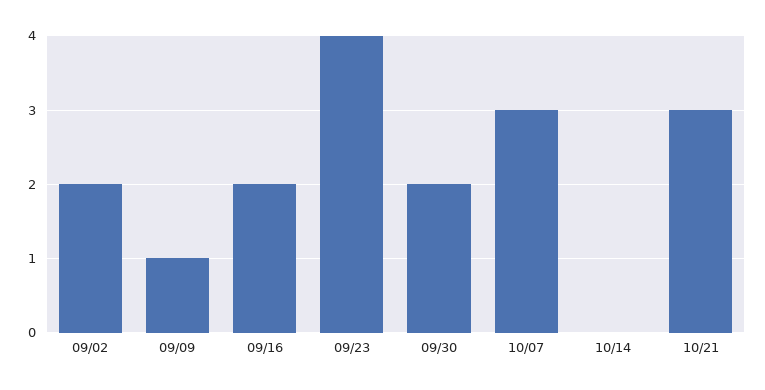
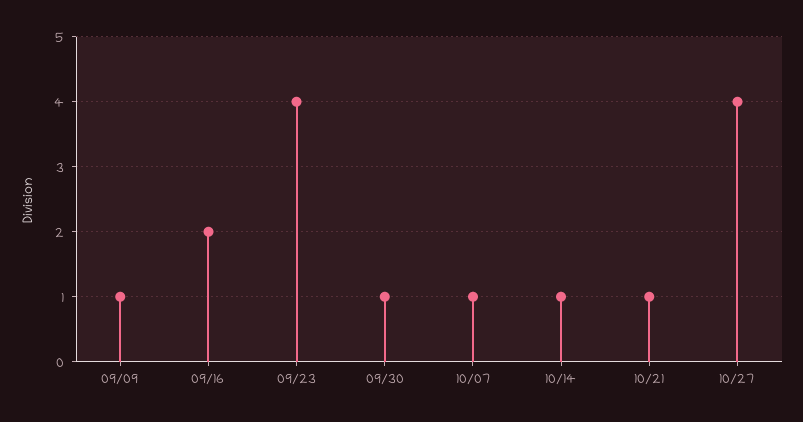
09/02: 2 -> none
09/30: 2 -> 1
10/07: 3 -> 1
10/14: 0 -> 1
10/21: 3 -> 1
10/27: none -> 4

